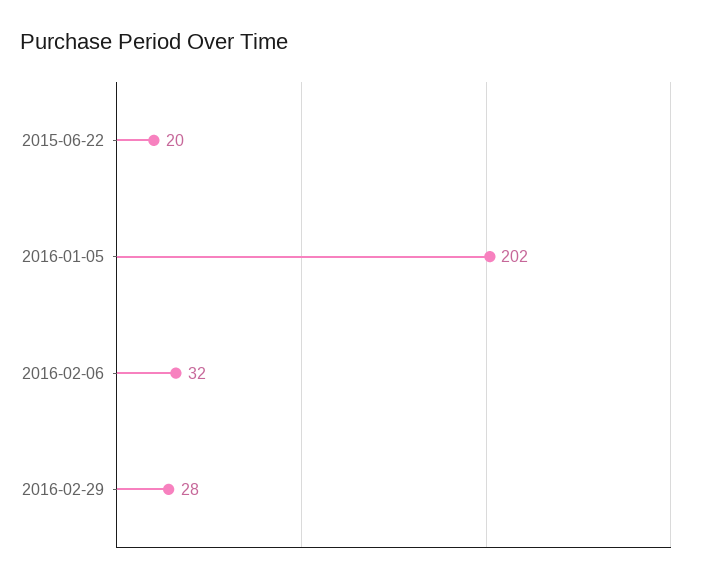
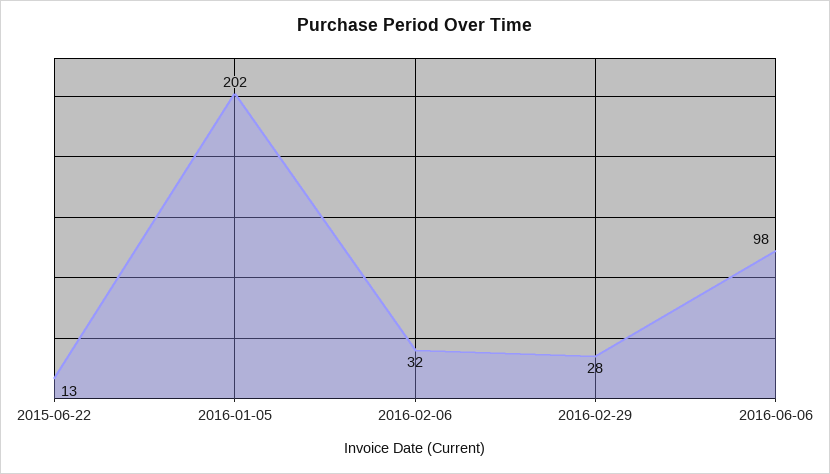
2015-06-22: 20 -> 13
2016-06-06: none -> 98

